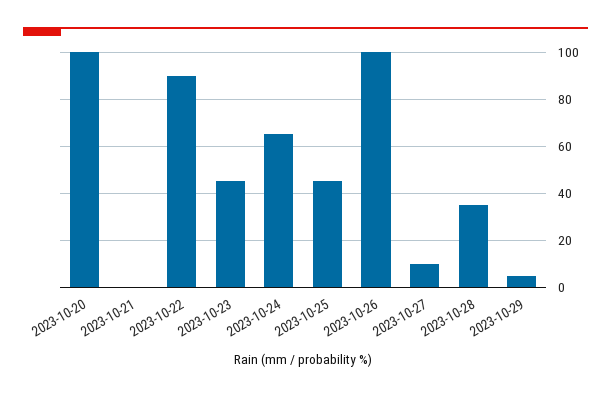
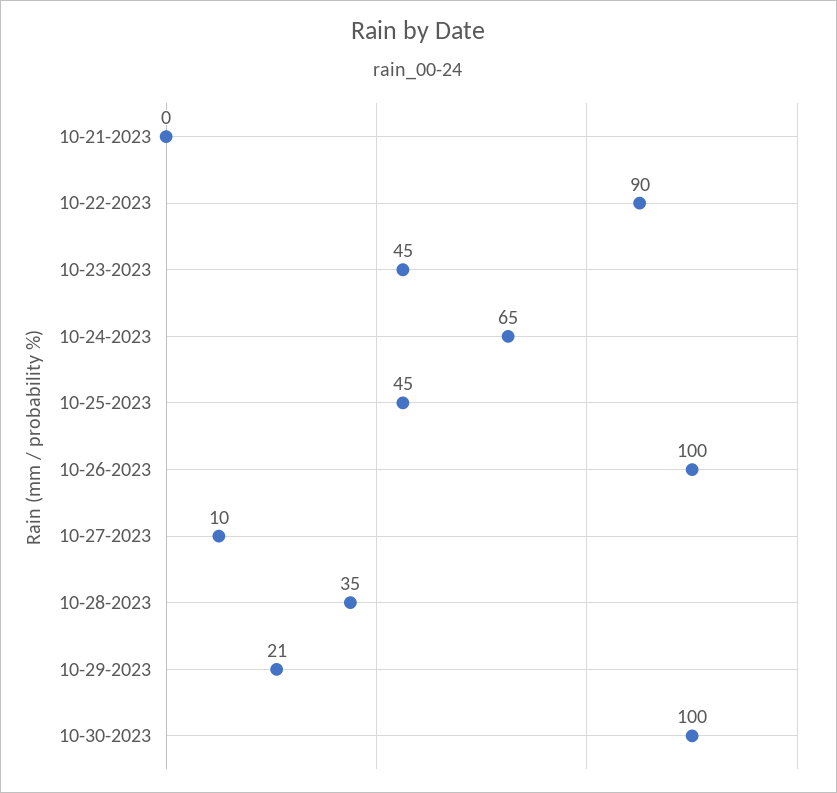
2023-10-20: 100 -> none
2023-10-29: 5 -> 21
10-30-2023: none -> 100

